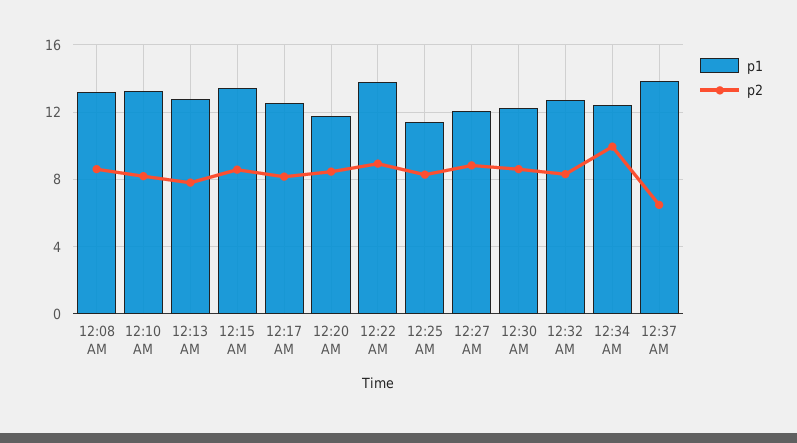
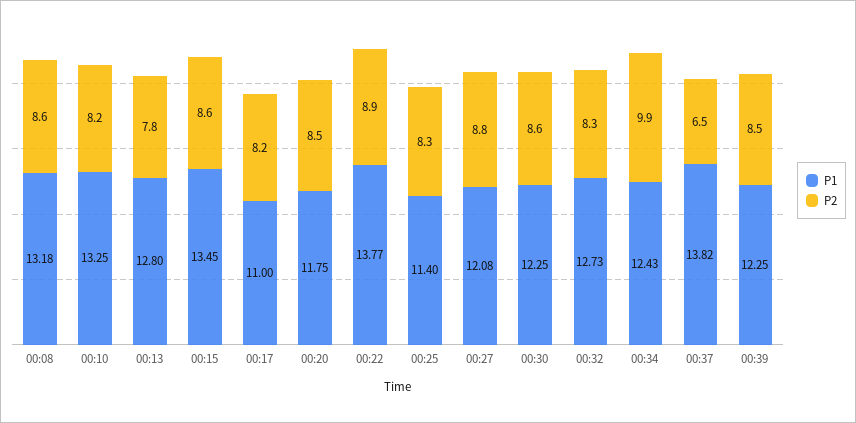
p1, 12:17 AM: 12.5 -> 11
p1, 00:39: none -> 12.25
p2, 00:39: none -> 8.5

